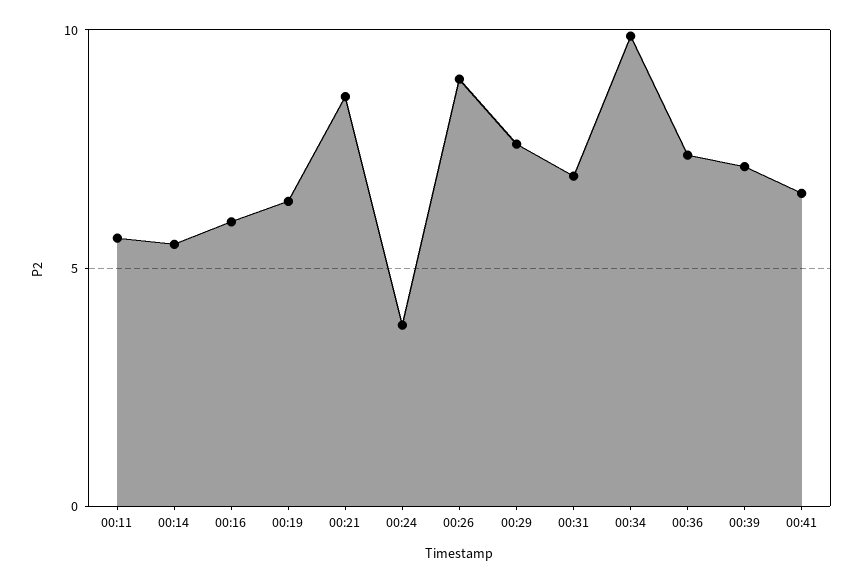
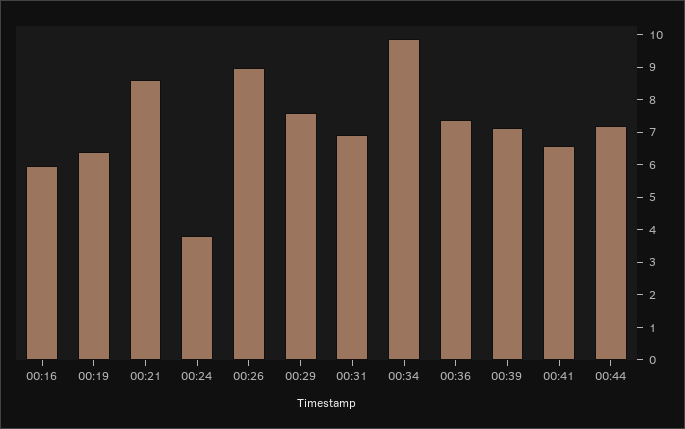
00:11: 5.5 -> none
00:14: 5.5 -> none
00:44: none -> 7.25

